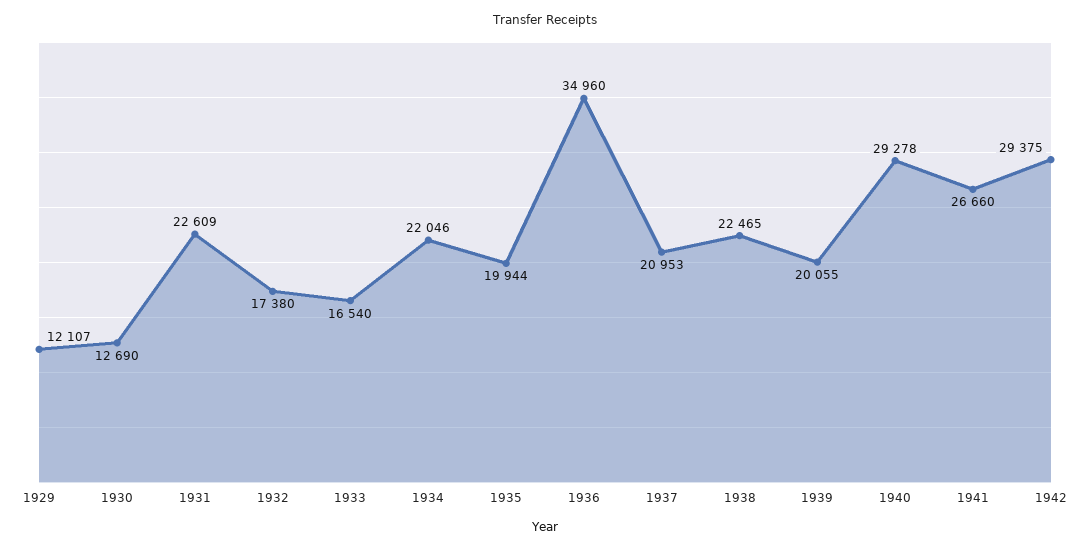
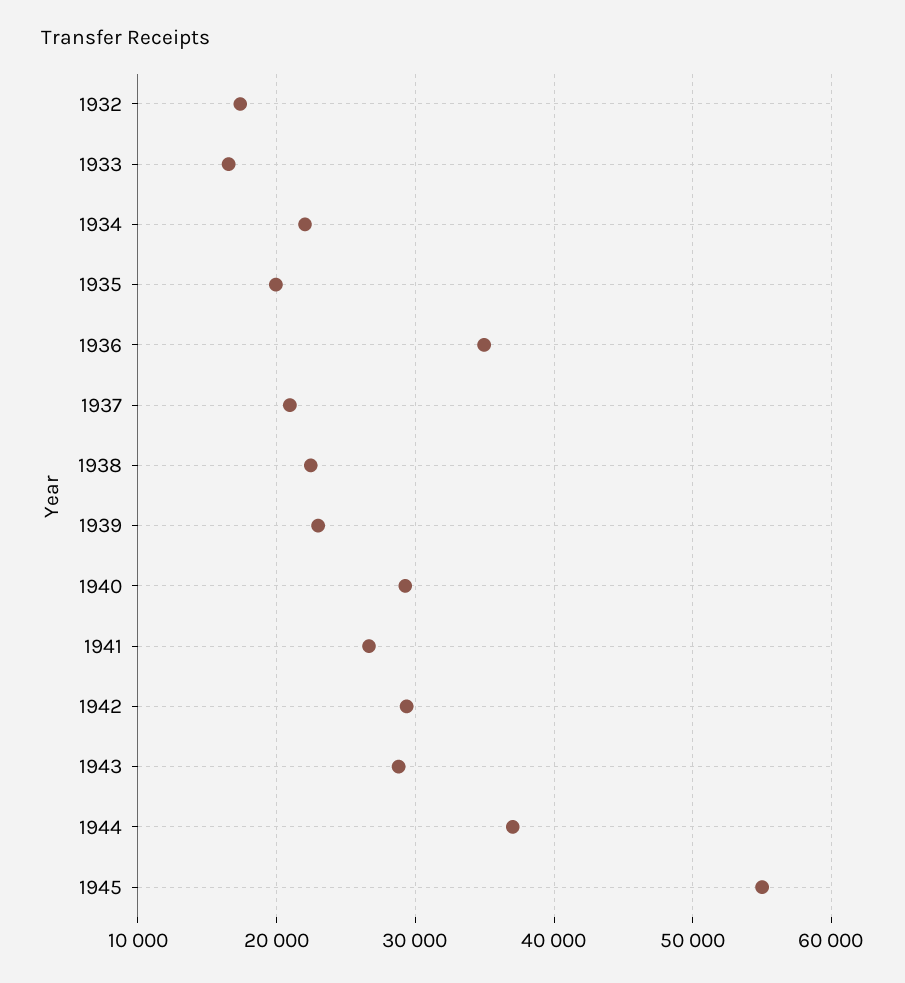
1929: 12107 -> none
1930: 12690 -> none
1931: 22609 -> none
1939: 20055 -> 23000
1943: none -> 29000
1944: none -> 37000
1945: none -> 55000

